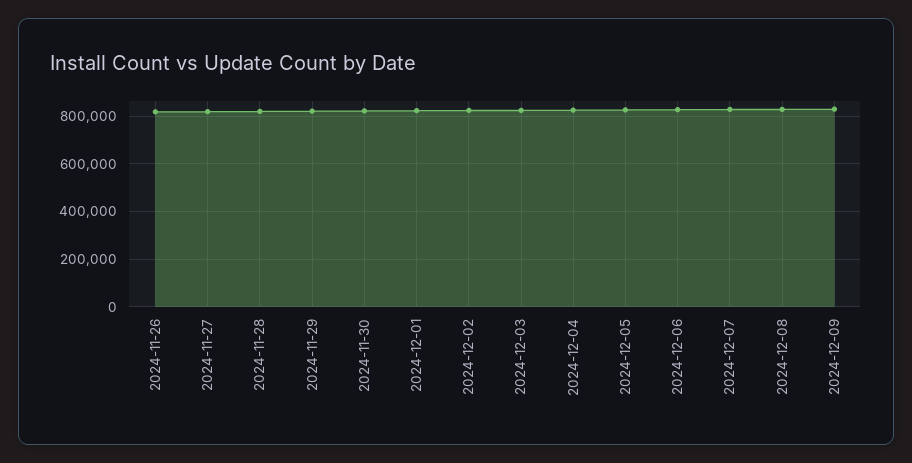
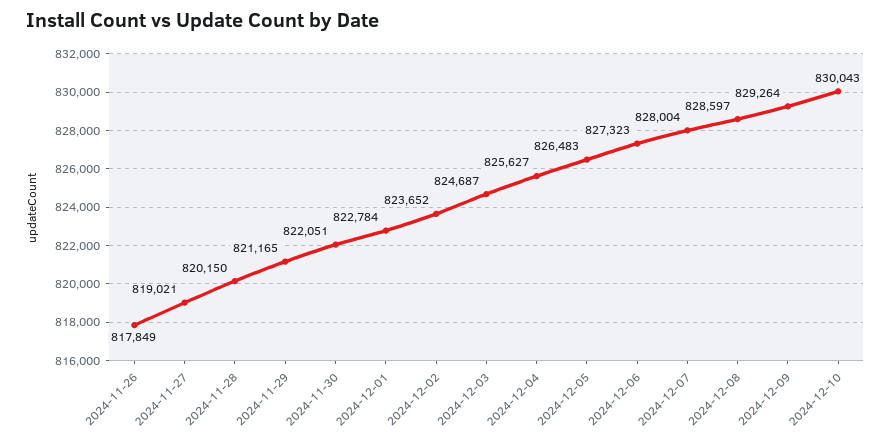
2024-12-10: none -> 830043

